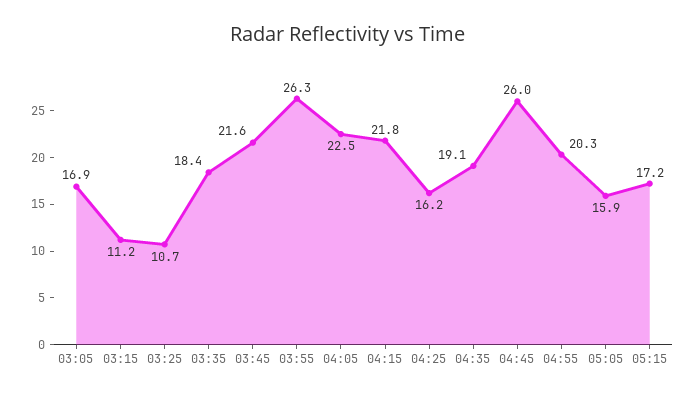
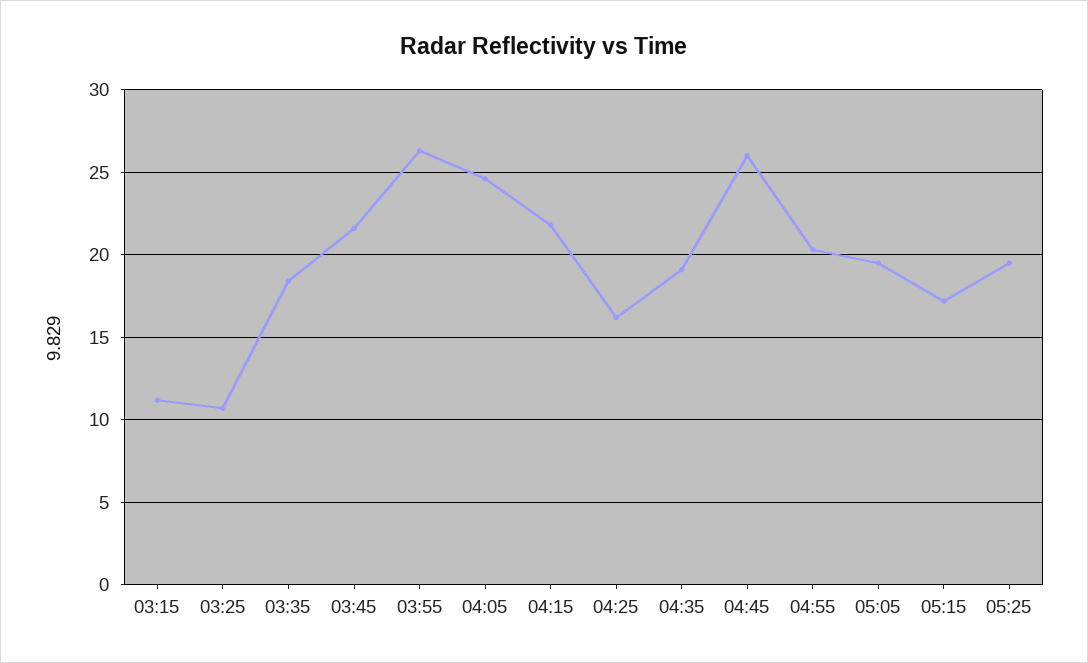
03:05: 16.9 -> none
04:05: 22.5 -> 24.5
05:05: 15.9 -> 19.5
05:25: none -> 19.5

